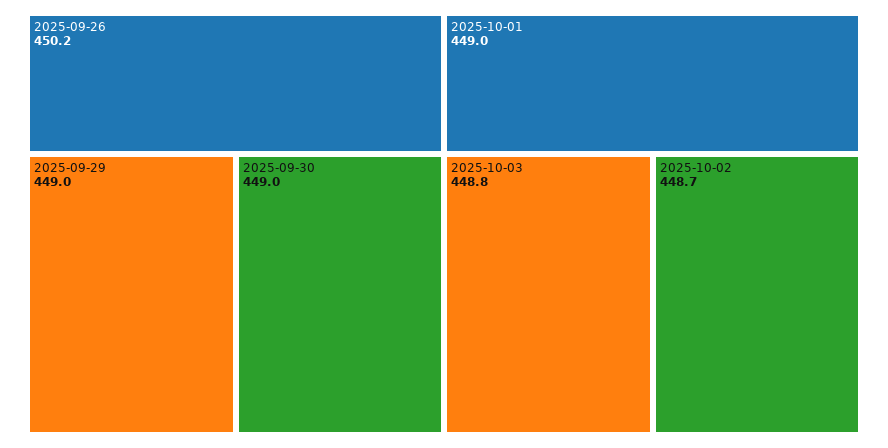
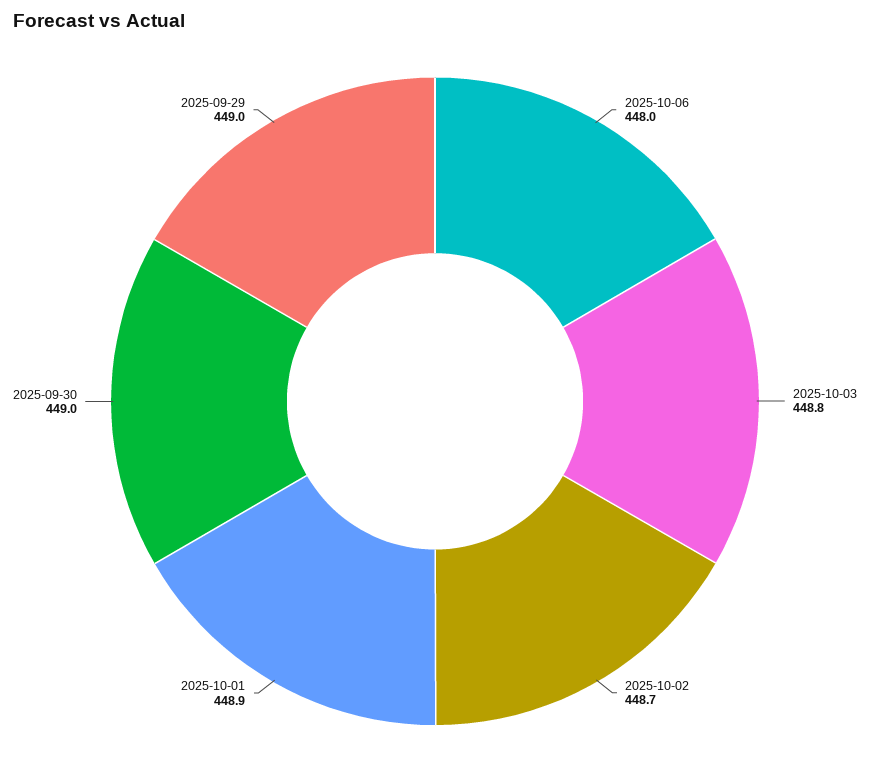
2025-09-26: 450.2 -> none
2025-10-01: 449 -> 448.9
2025-10-06: none -> 448

